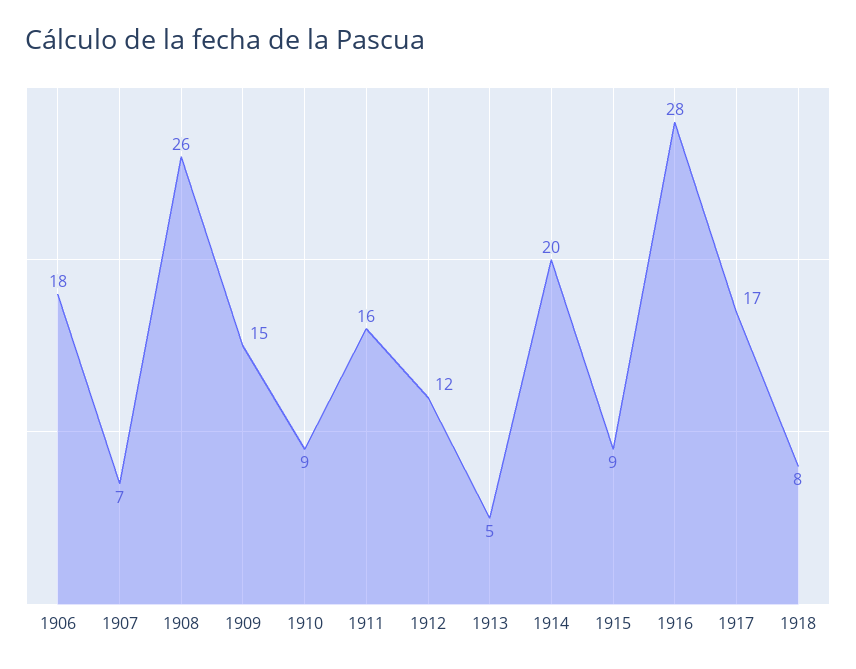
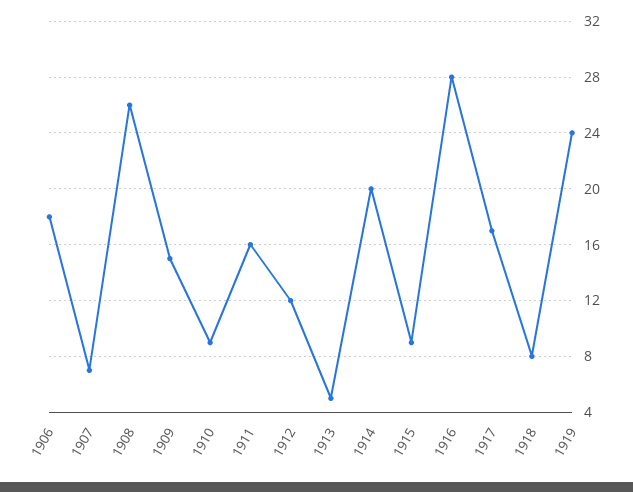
1919: none -> 24

